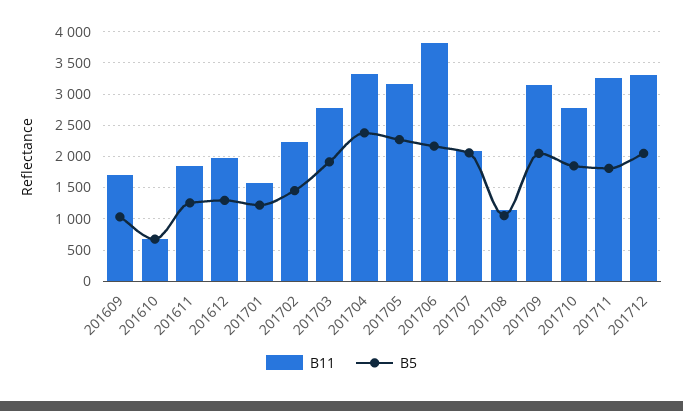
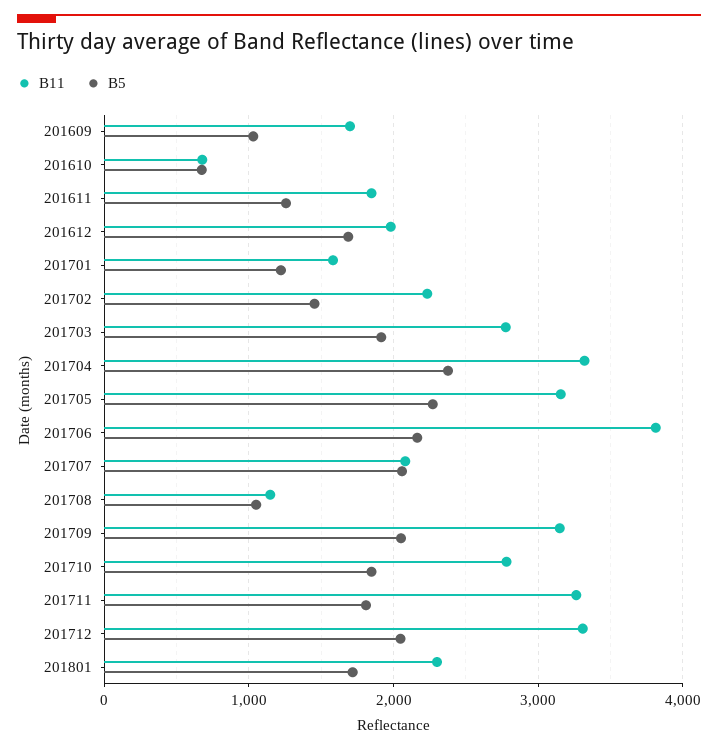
B5, 201612: 1300 -> 1700
B11, 201801: none -> 2300
B5, 201801: none -> 1700

